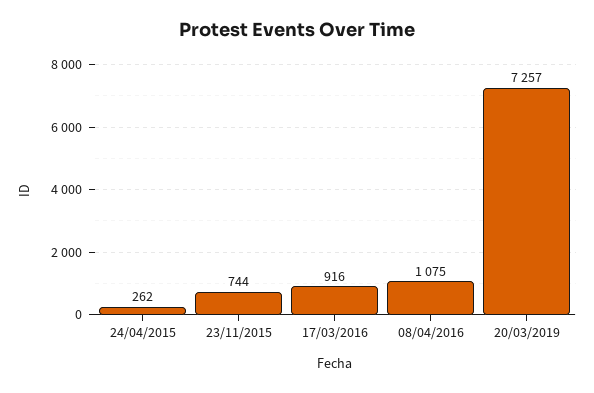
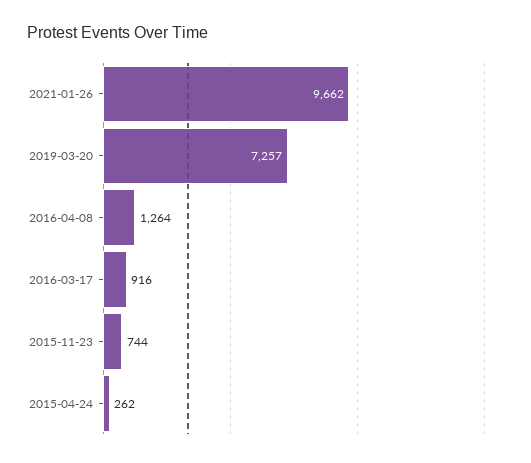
08/04/2016: 1075 -> 1264
2021-01-26: none -> 9662

